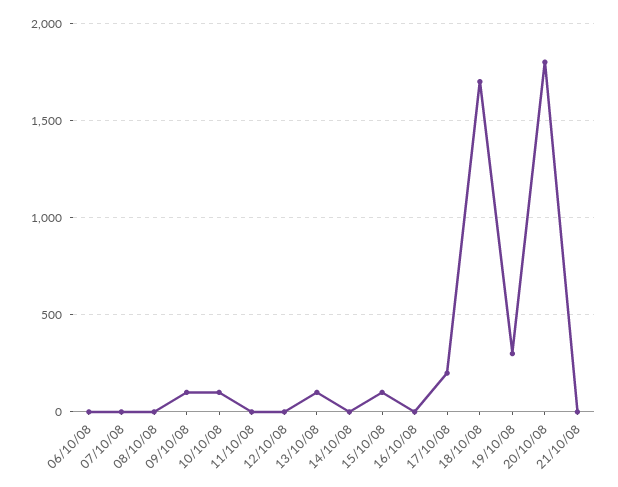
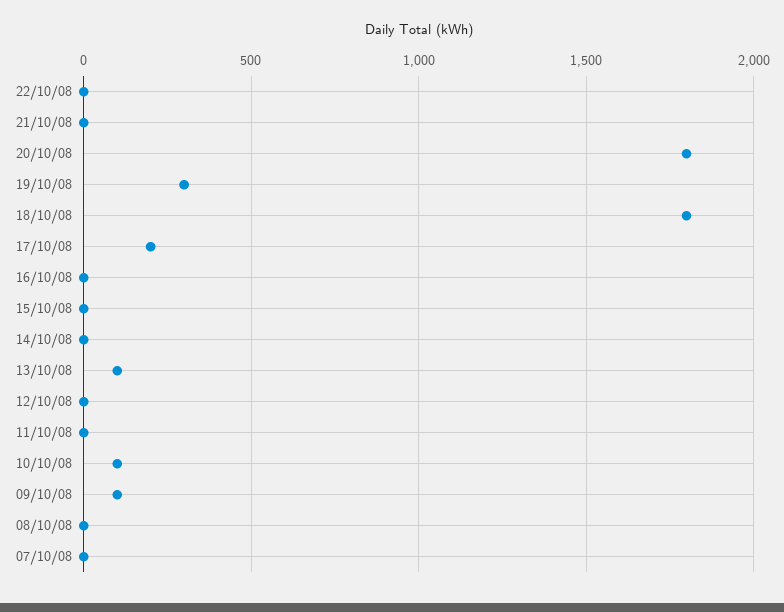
06/10/08: 0 -> none
15/10/08: 100 -> 0
18/10/08: 1700 -> 1800
22/10/08: none -> 0

